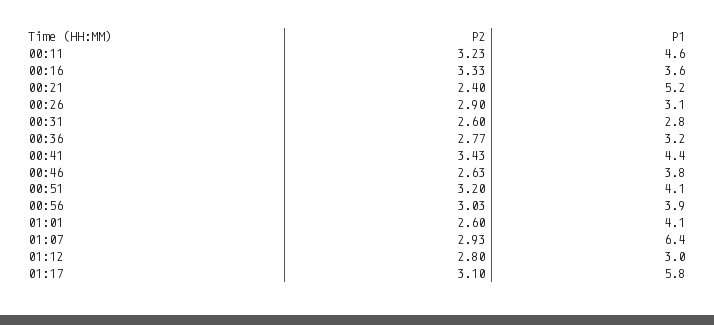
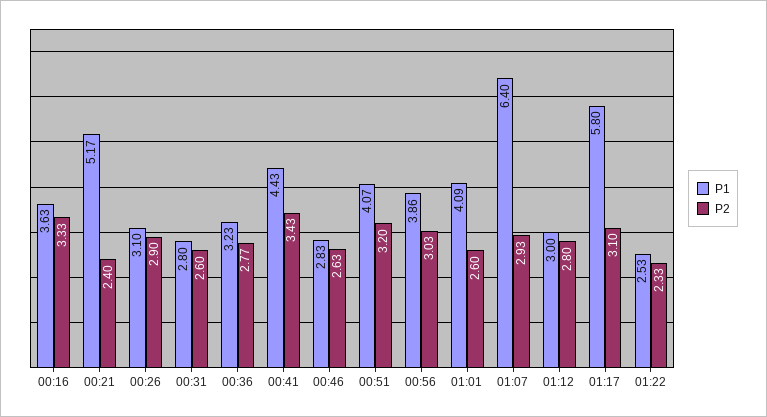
P2, 00:11: 3.23 -> none
P1, 00:11: 4.6 -> none
P1, 00:46: 3.8 -> 2.83
P1, 01:22: none -> 2.53
P2, 01:22: none -> 2.33

